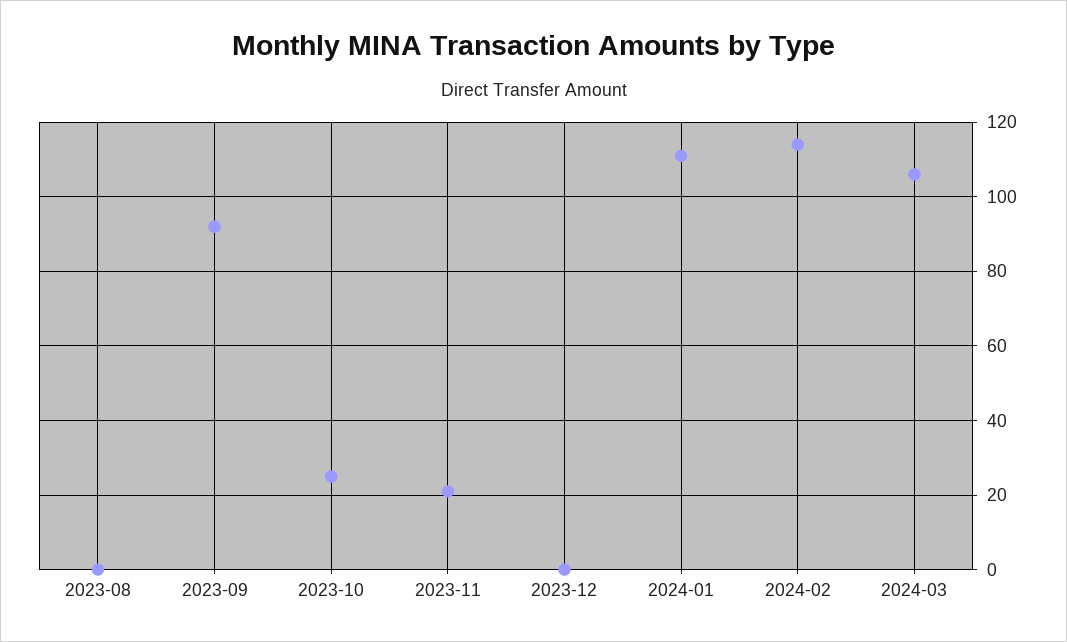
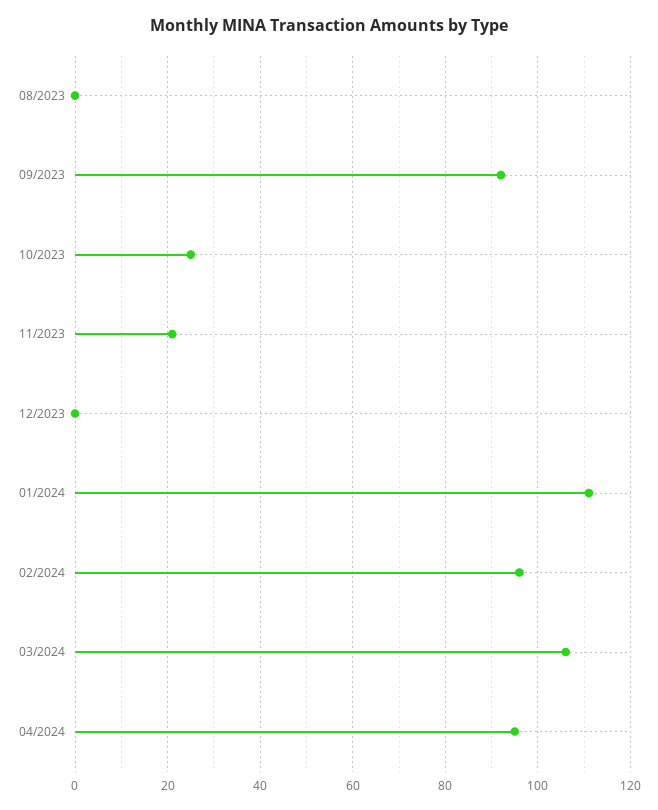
2024-02: 115 -> 95
04/2024: none -> 95

